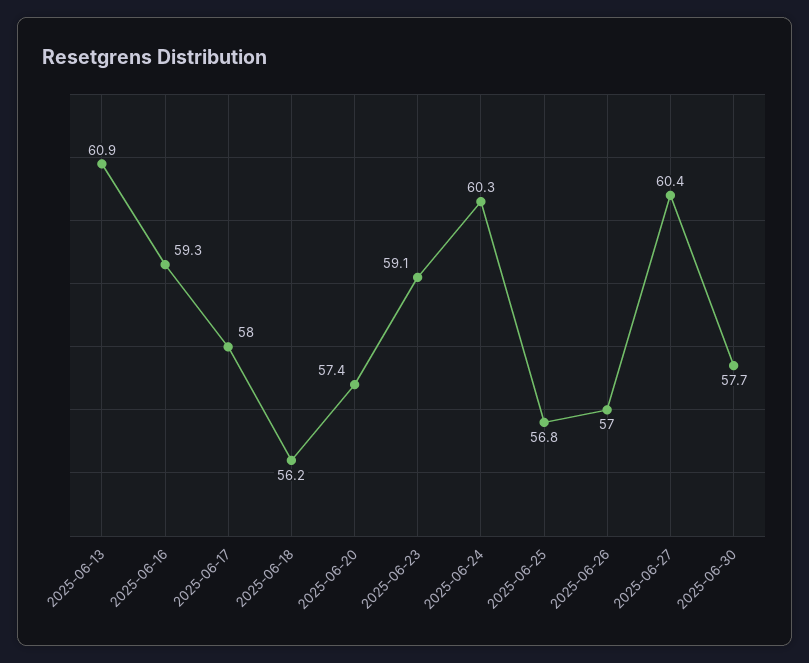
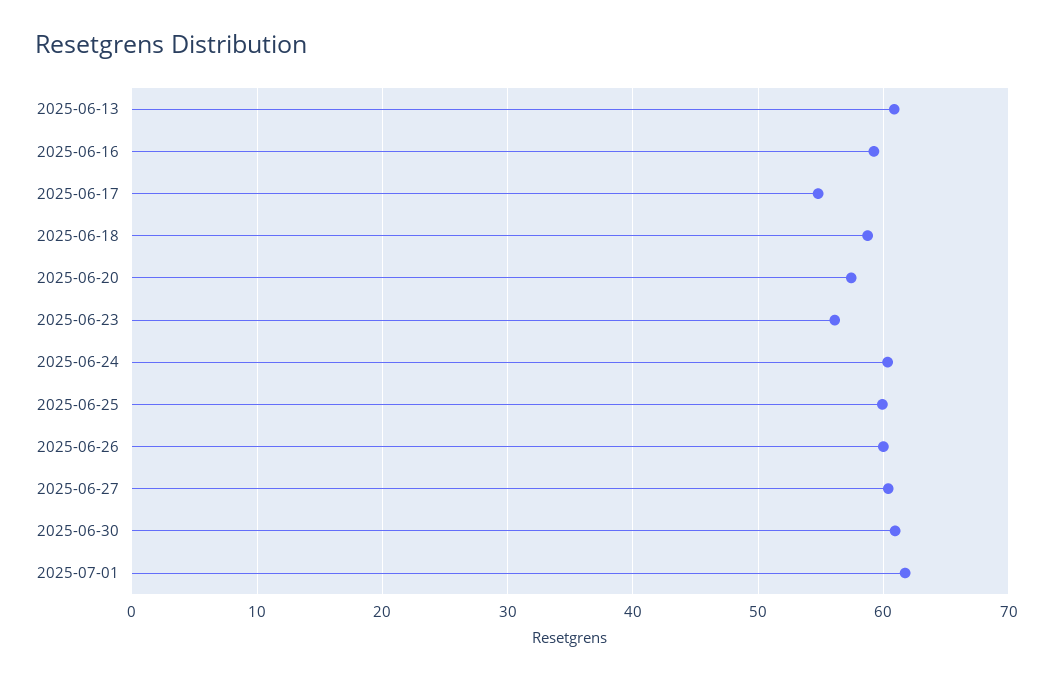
2025-06-17: 58 -> 55
2025-06-18: 56.2 -> 59
2025-06-23: 59.1 -> 56
2025-06-25: 56.8 -> 60
2025-06-26: 57 -> 60
2025-06-30: 57.7 -> 61
2025-07-01: none -> 62

